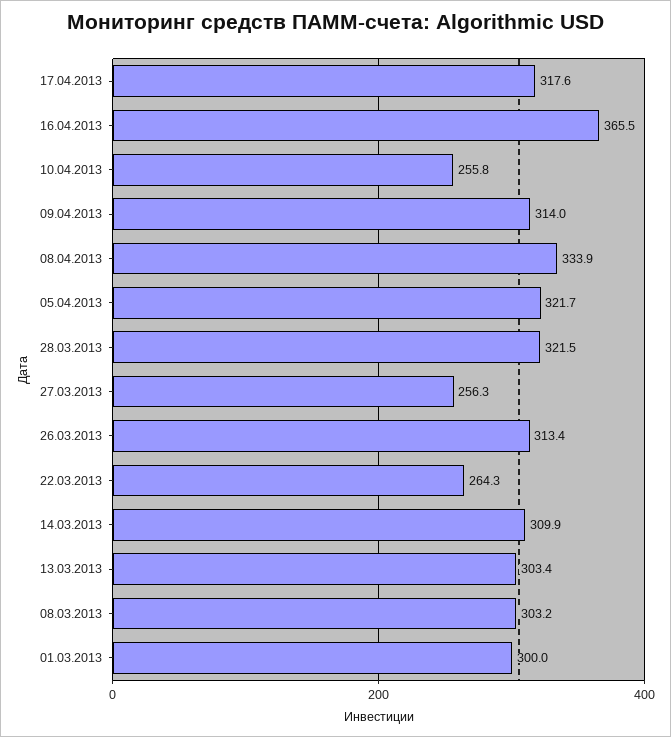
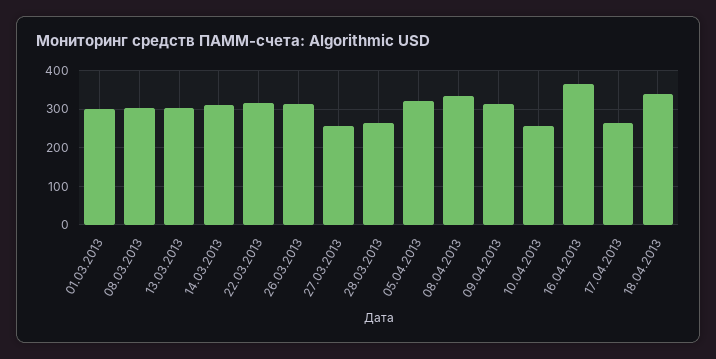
17.04.2013: 317.6 -> 260
28.03.2013: 321.5 -> 260
22.03.2013: 264.3 -> 320
18.04.2013: none -> 340

